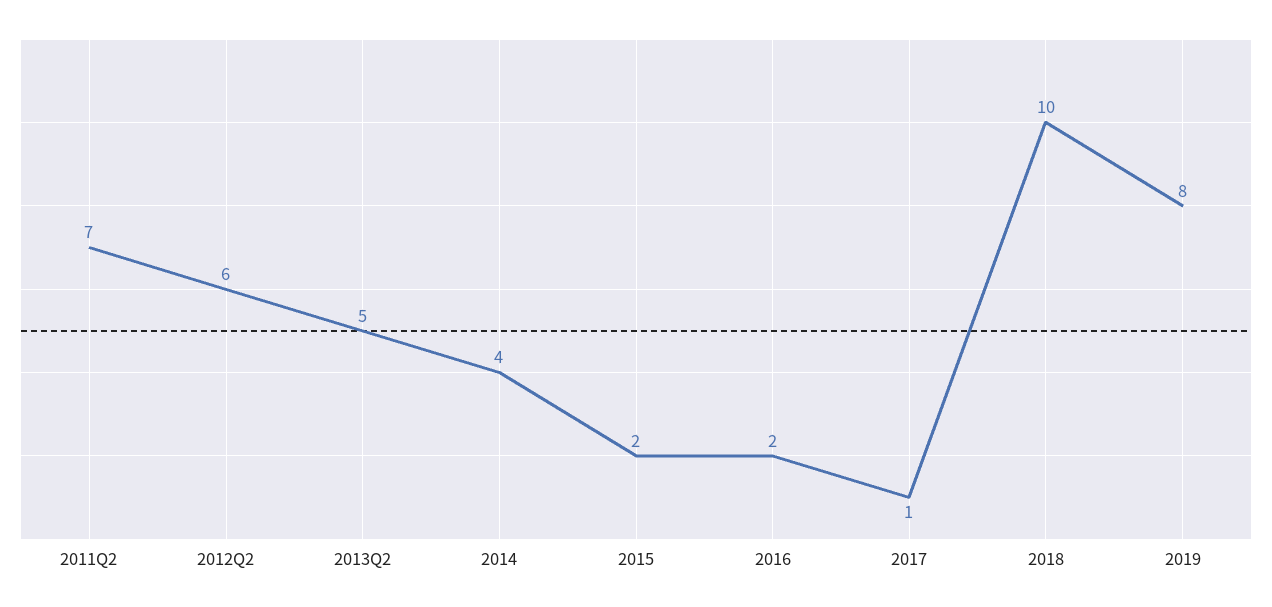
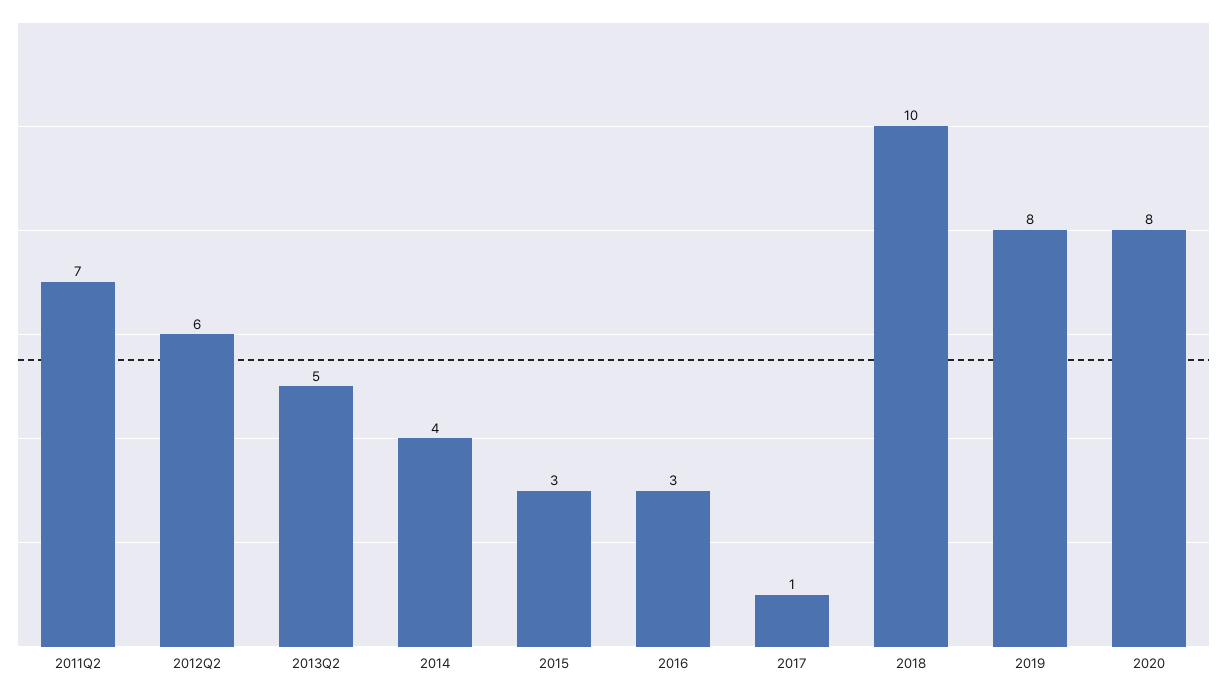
2015: 2 -> 3
2016: 2 -> 3
2020: none -> 8

